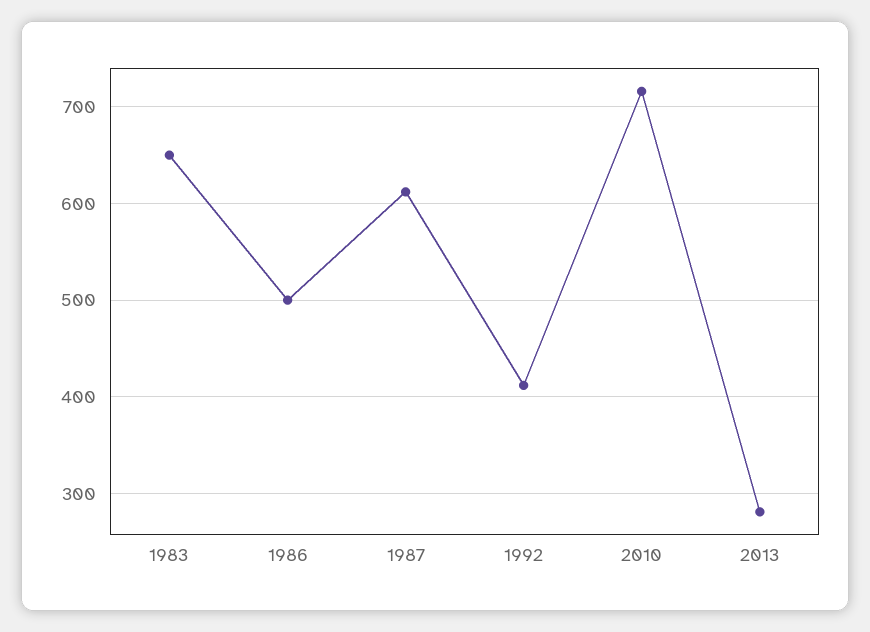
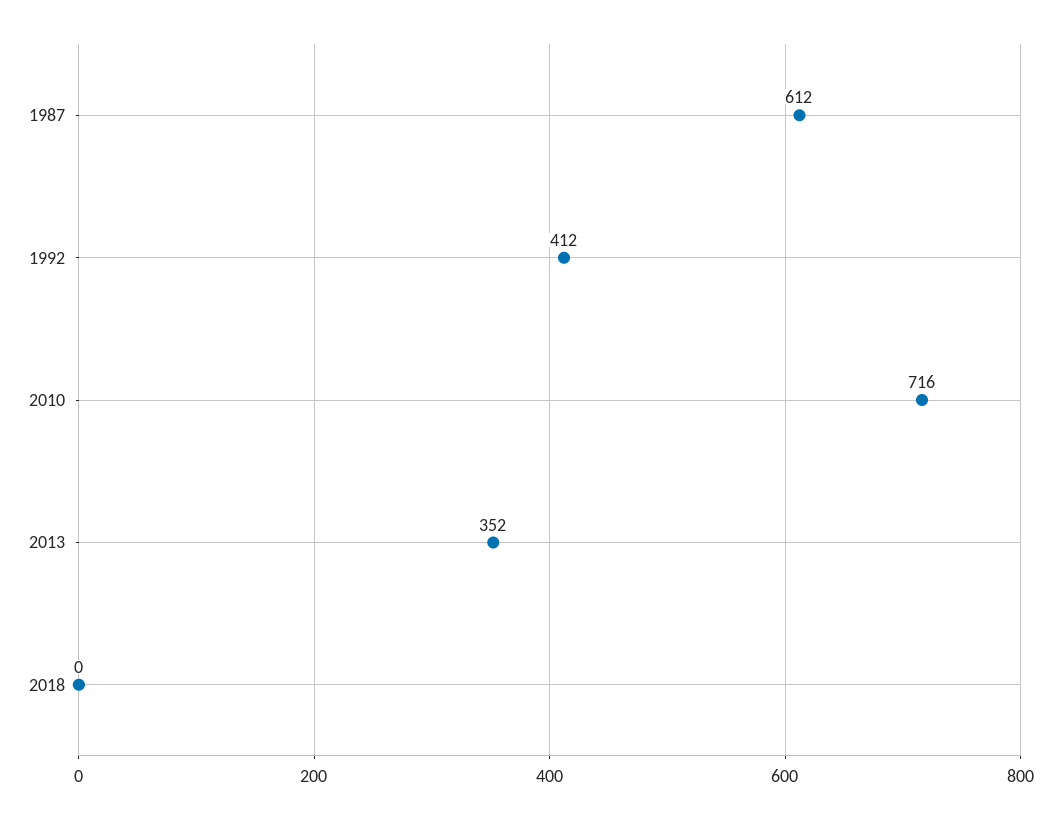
1983: 650 -> none
1986: 500 -> none
2013: 280 -> 352
2018: none -> 0

